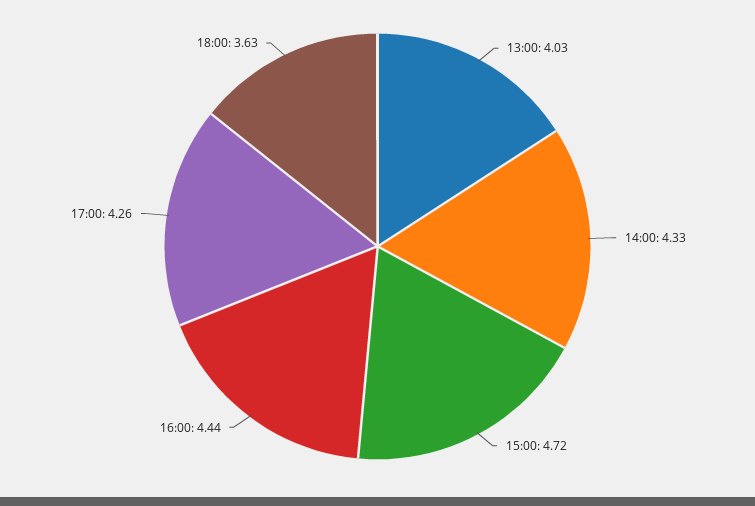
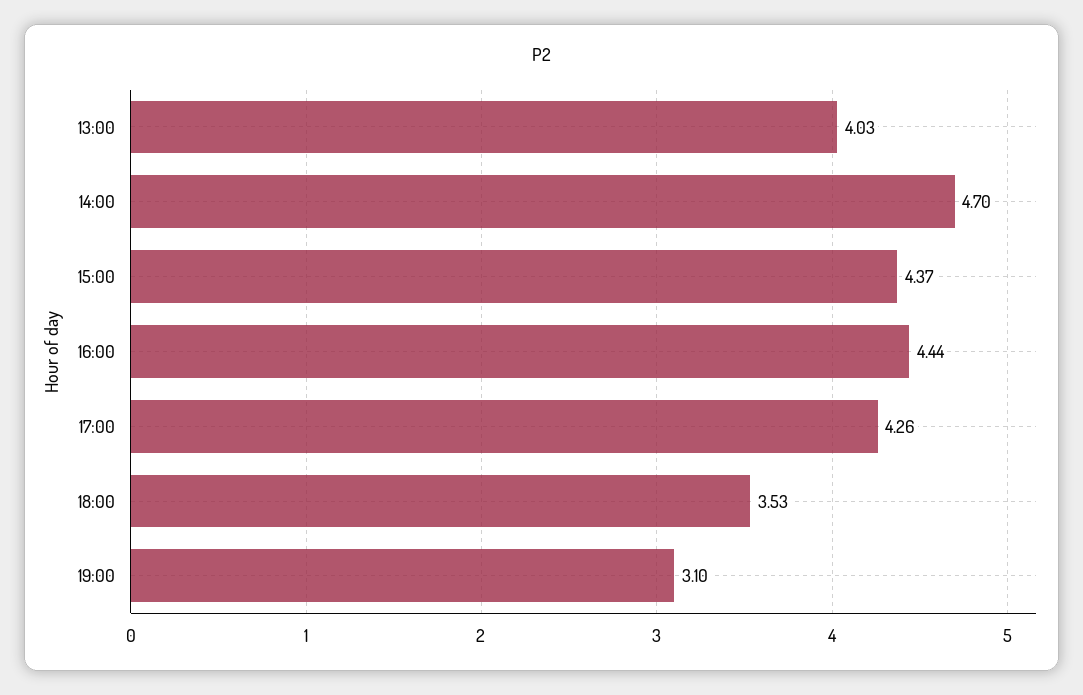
14:00: 4.33 -> 4.7
15:00: 4.72 -> 4.37
18:00: 3.63 -> 3.53
19:00: none -> 3.1

